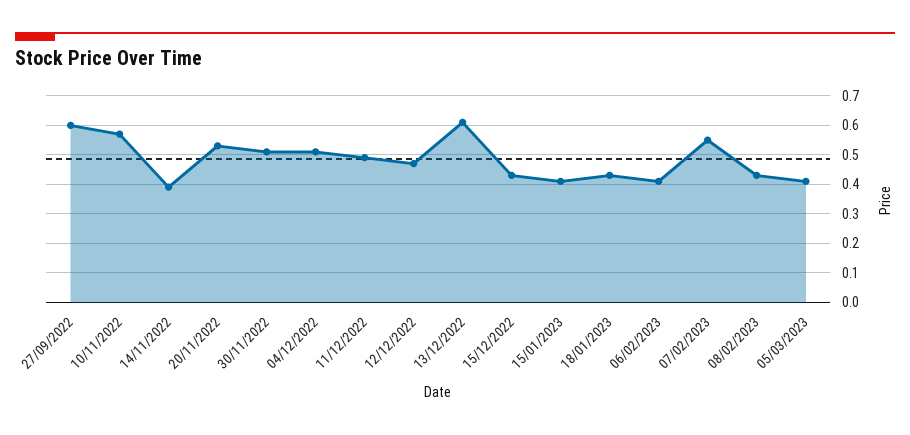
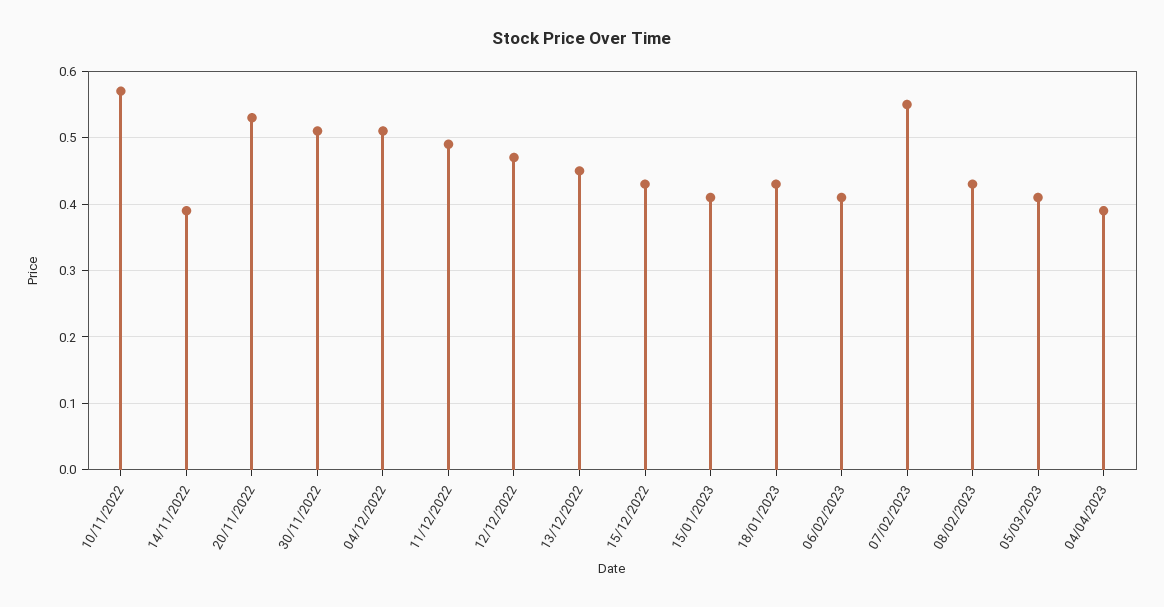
27/09/2022: 0.6 -> none
13/12/2022: 0.6 -> 0.45
04/04/2023: none -> 0.39

